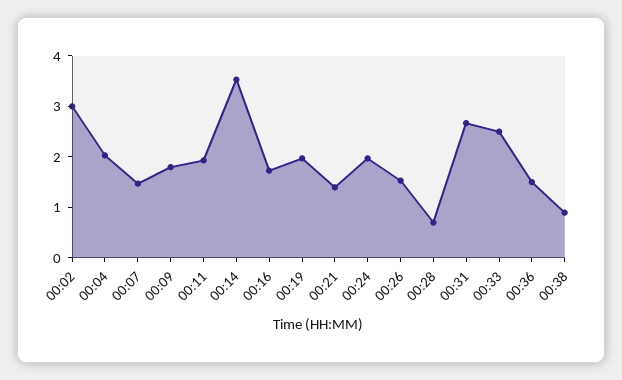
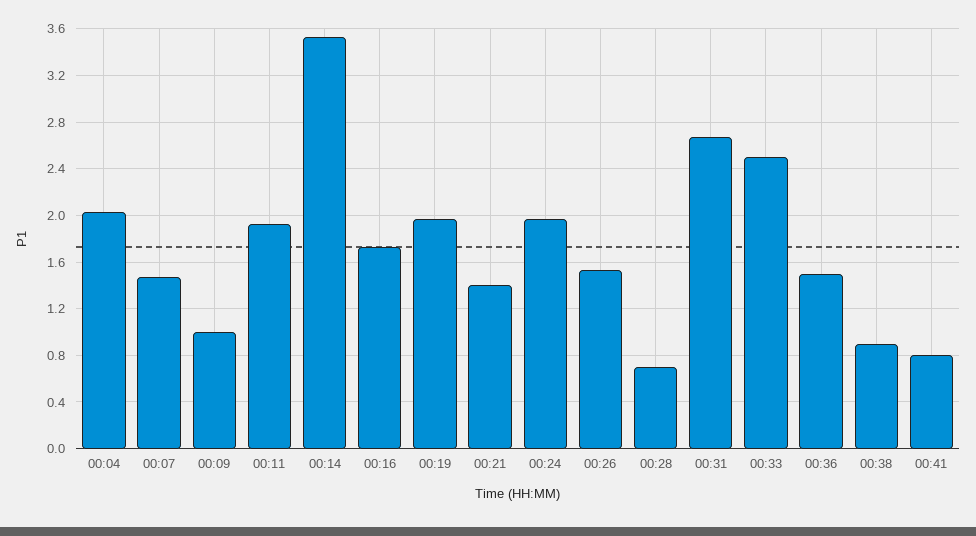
00:02: 3 -> none
00:09: 1.8 -> 1
00:41: none -> 0.8

